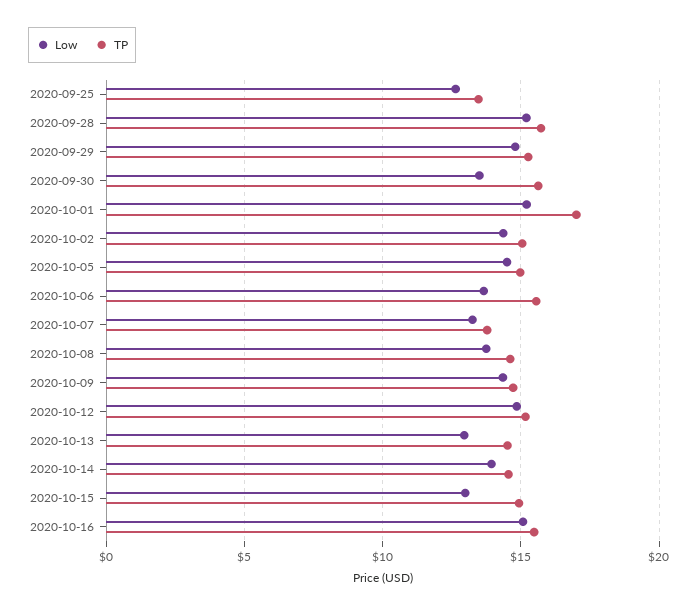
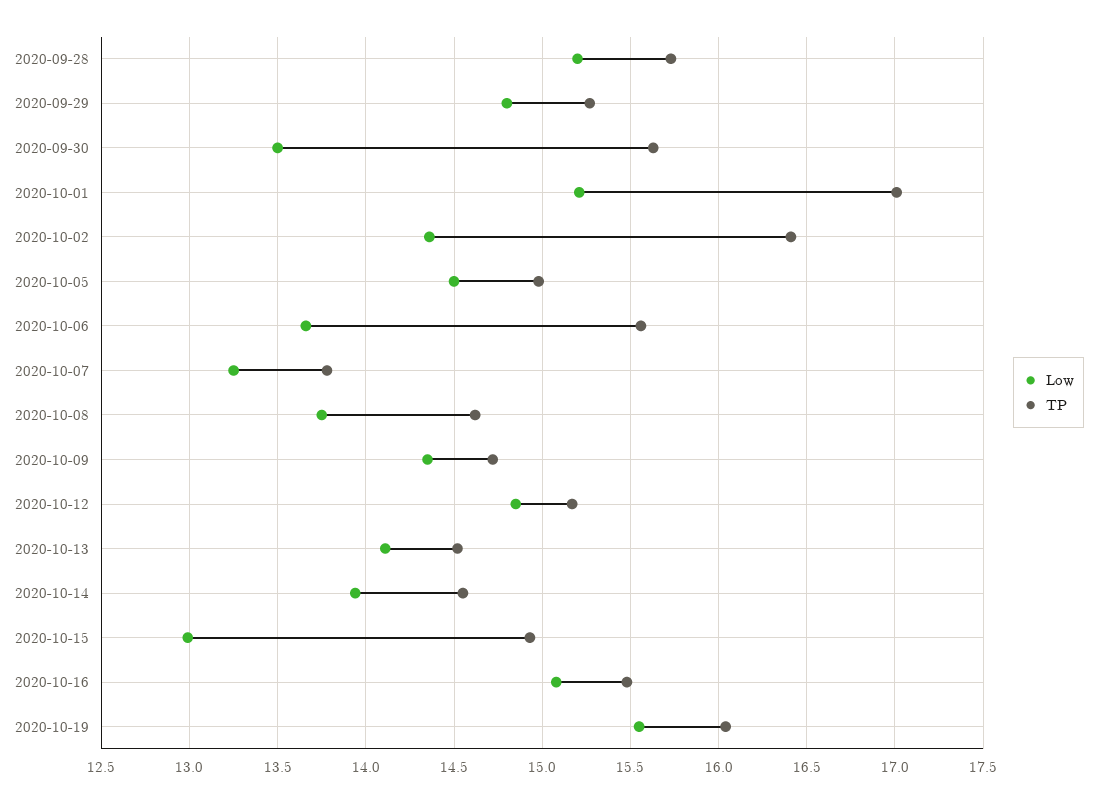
Low, 2020-09-25: 12.5 -> none
TP, 2020-09-25: 13.5 -> none
TP, 2020-10-02: 15 -> 16.4
Low, 2020-10-13: 13 -> 14.1
Low, 2020-10-19: none -> 15.55
TP, 2020-10-19: none -> 16.05

